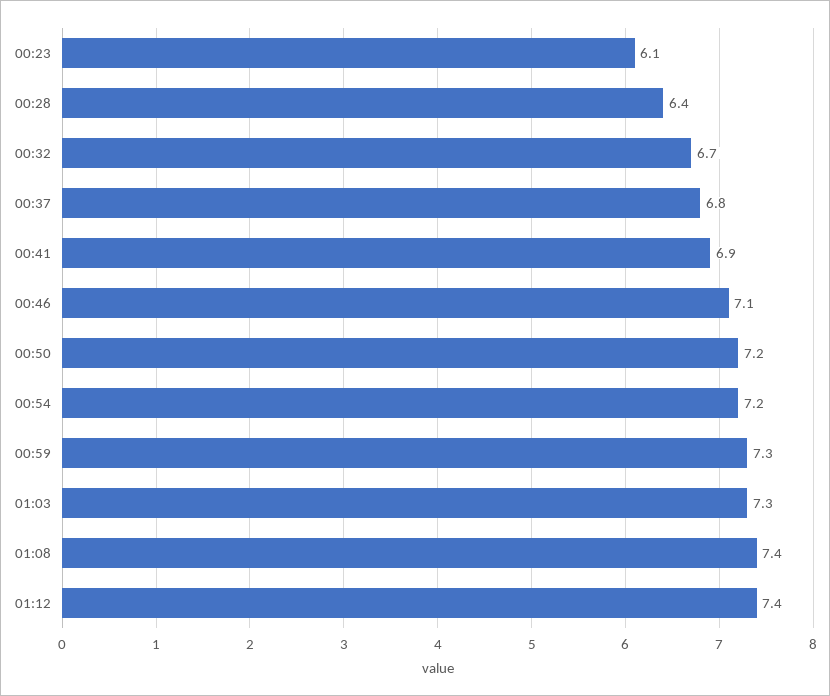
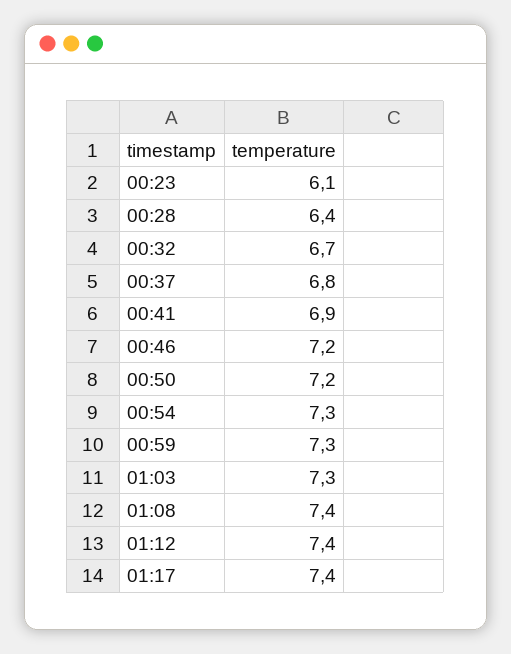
00:46: 7.1 -> 7.2
00:54: 7.2 -> 7.3
01:17: none -> 7.4

